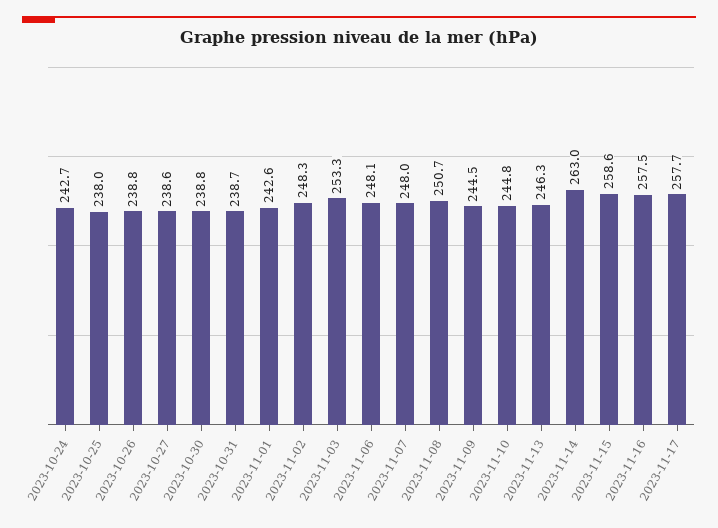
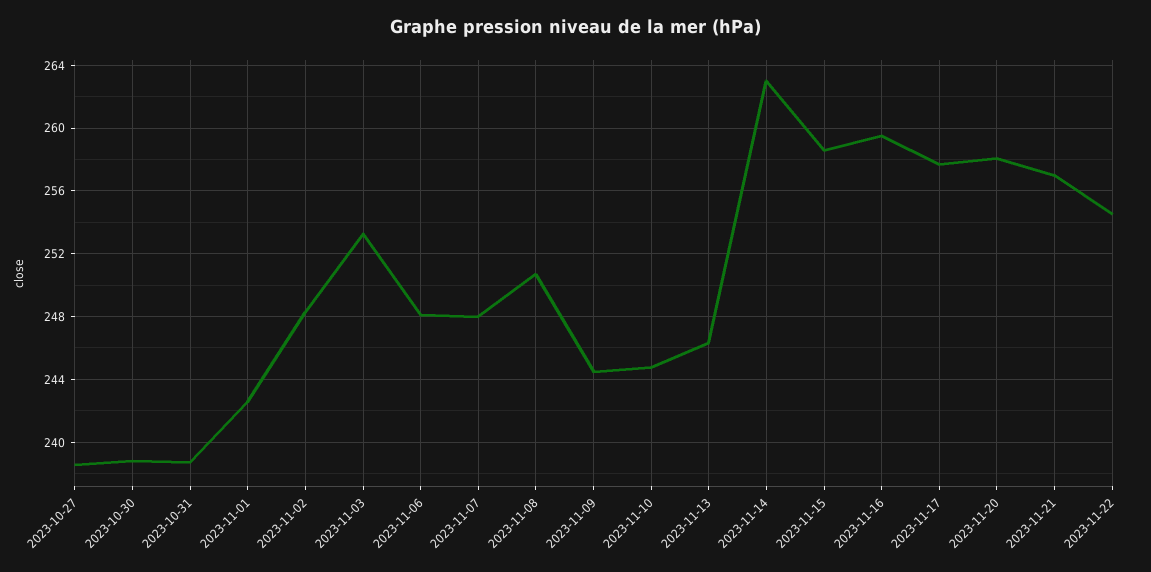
2023-10-24: 242.7 -> none
2023-10-25: 238 -> none
2023-10-26: 238.8 -> none
2023-11-16: 257.5 -> 259.5
2023-11-20: none -> 258
2023-11-21: none -> 257
2023-11-22: none -> 254.5

